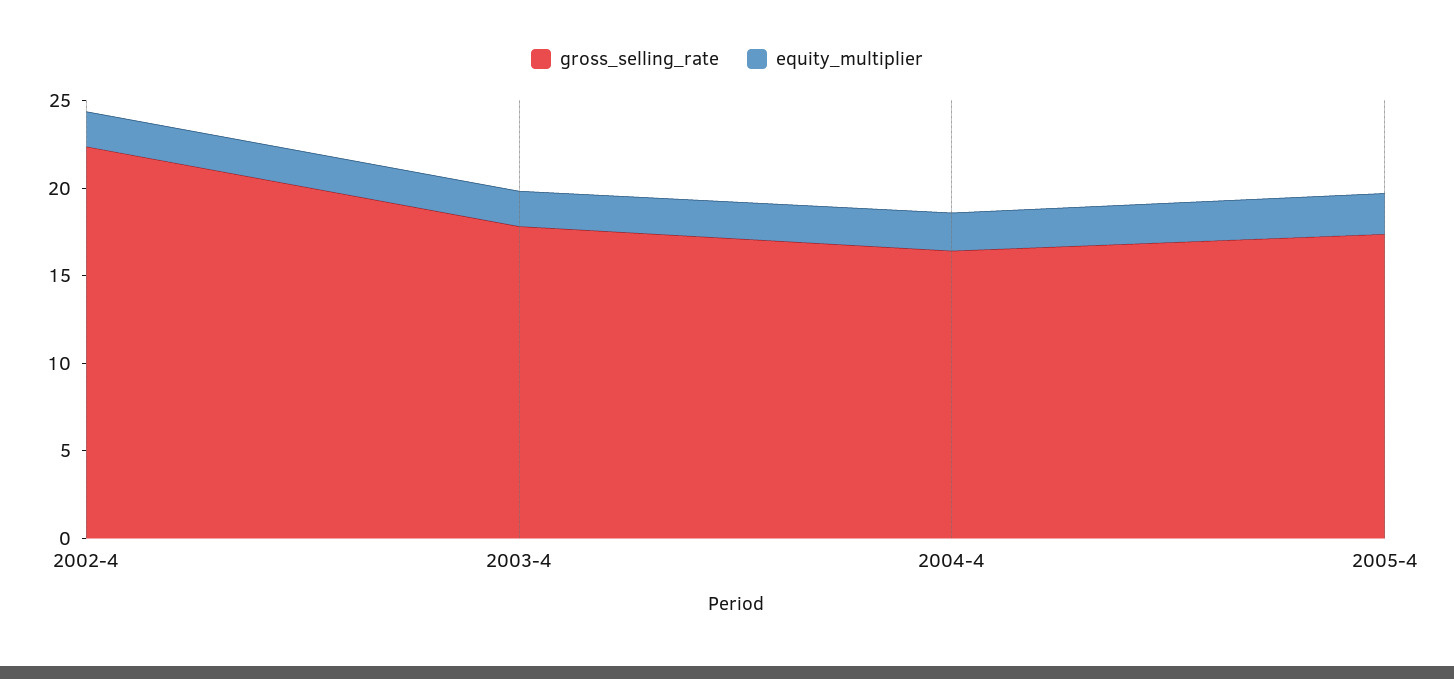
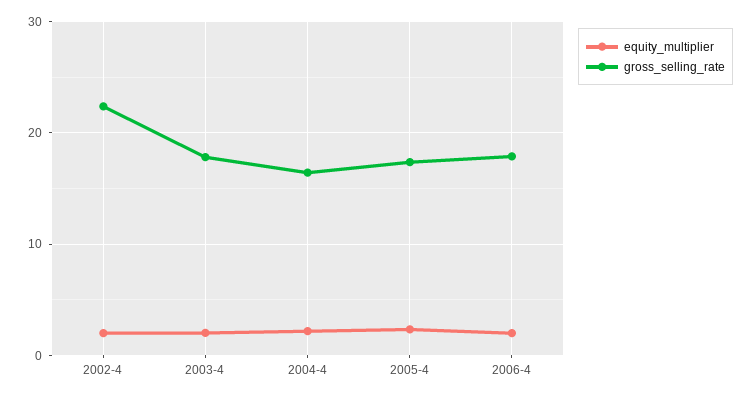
equity_multiplier, 2006-4: none -> 2
gross_selling_rate, 2006-4: none -> 18

